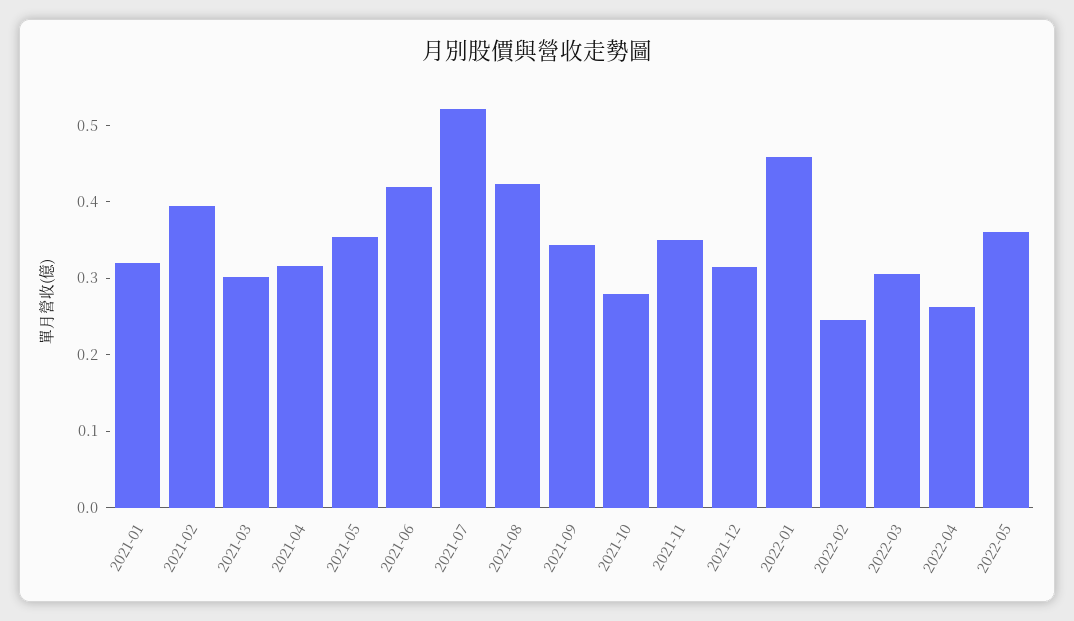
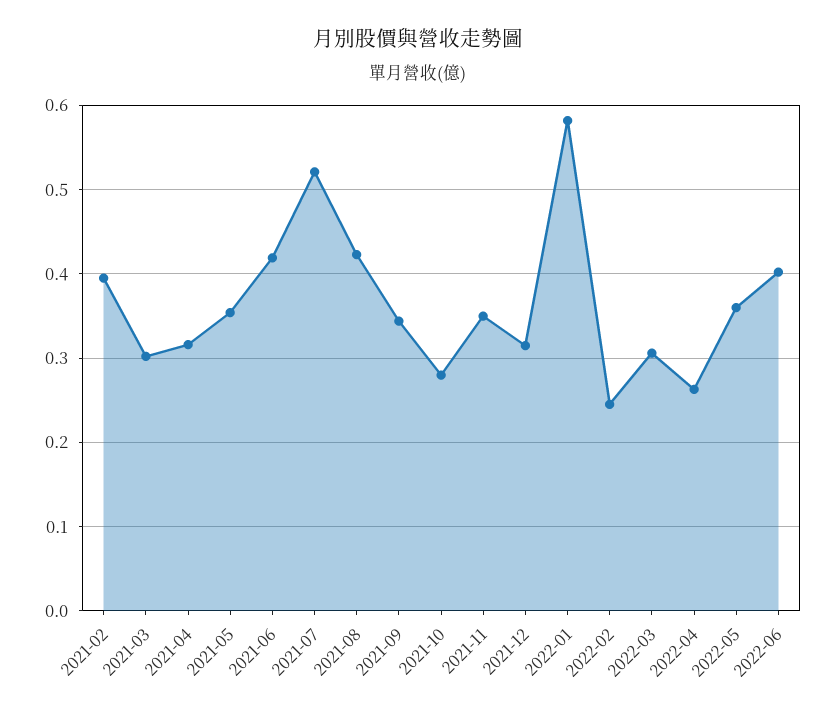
2021-01: 0.32 -> none
2022-01: 0.46 -> 0.58
2022-06: none -> 0.4

